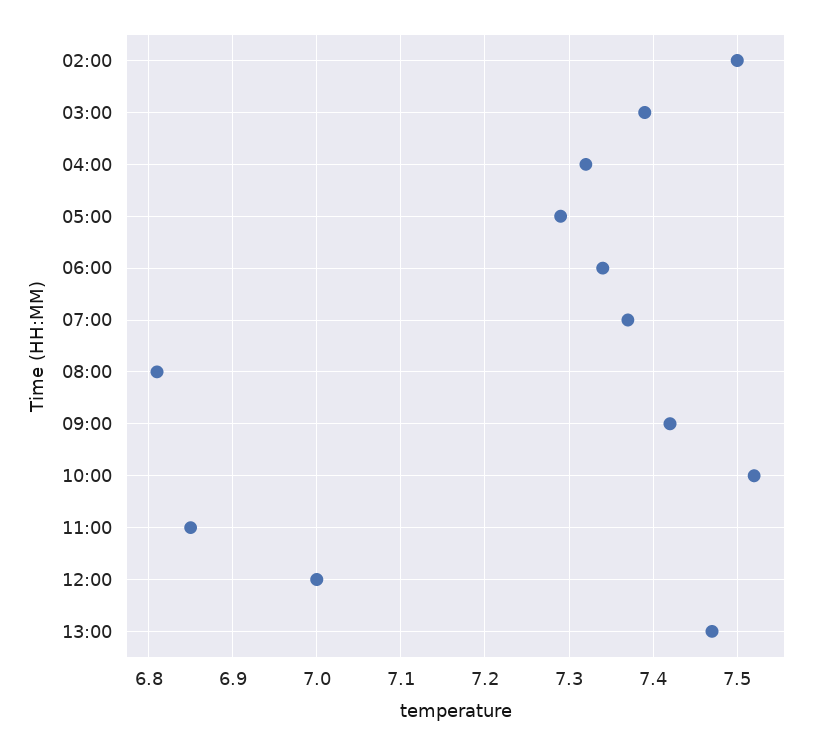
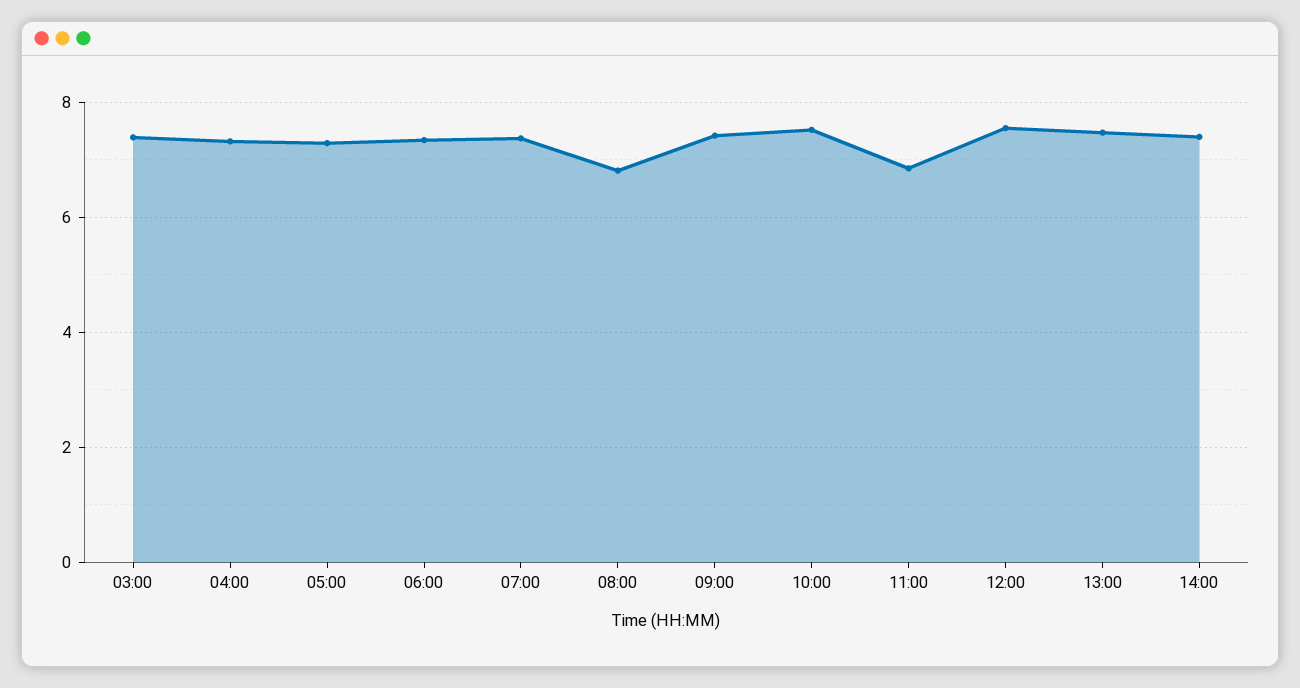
02:00: 7.5 -> none
12:00: 7 -> 7.6
14:00: none -> 7.4

